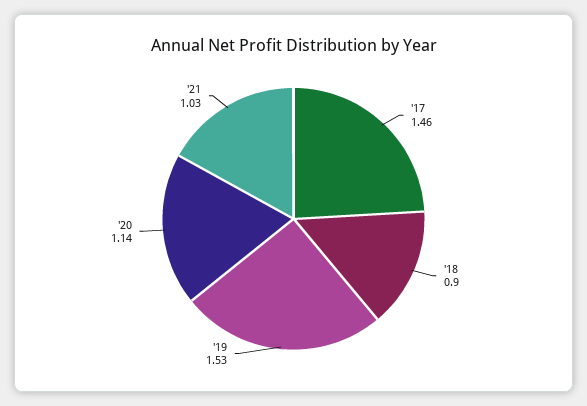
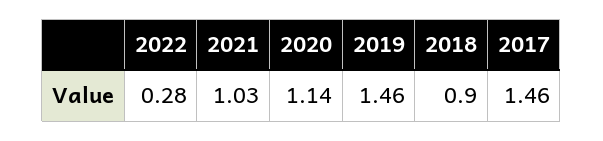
'19: 1.53 -> 1.46
2022: none -> 0.28

